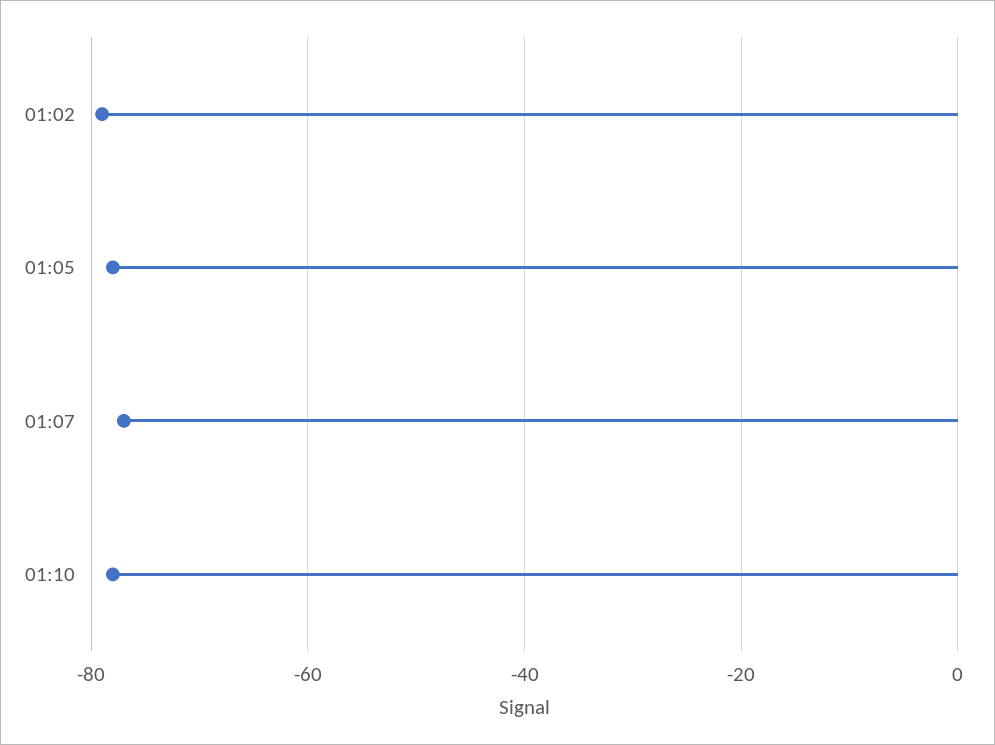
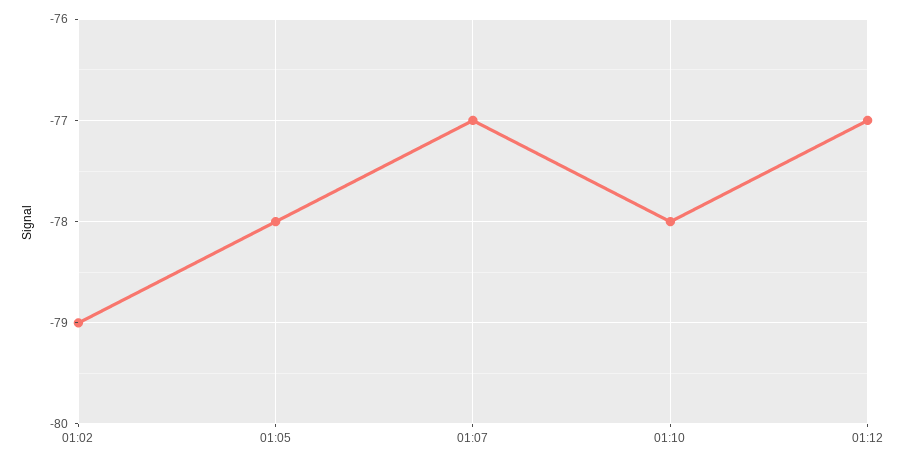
01:12: none -> -77

